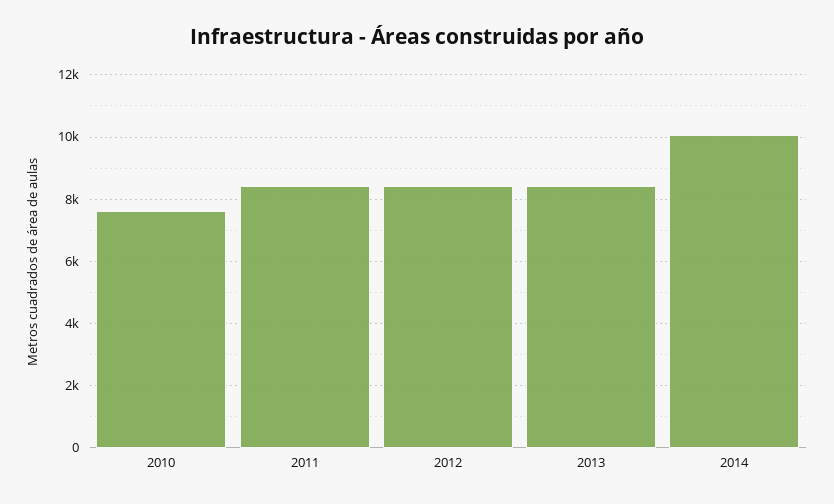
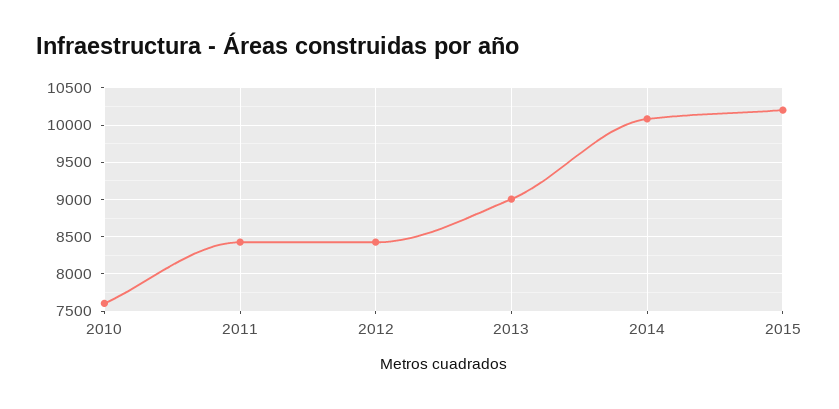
2013: 8400 -> 9000
2015: none -> 10200

